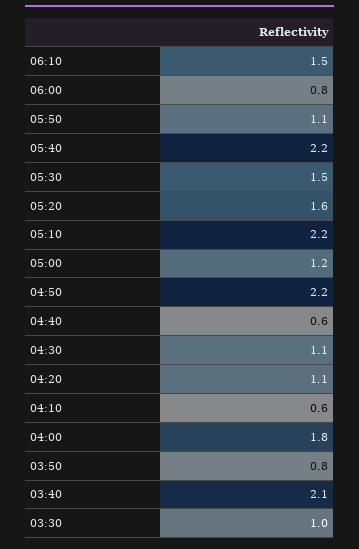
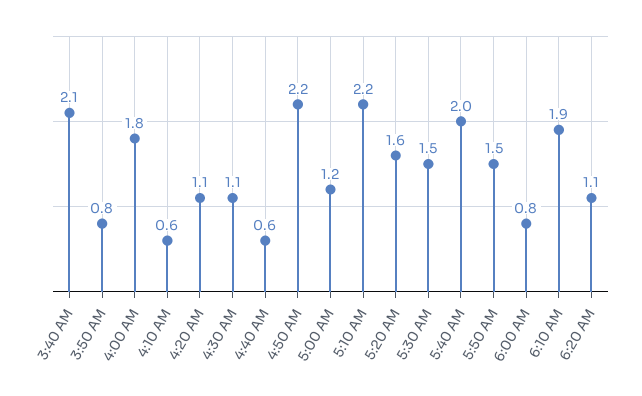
06:10: 1.5 -> 1.9
05:50: 1.1 -> 1.5
05:40: 2.2 -> 2
03:30: 1 -> none
6:20 AM: none -> 1.1

